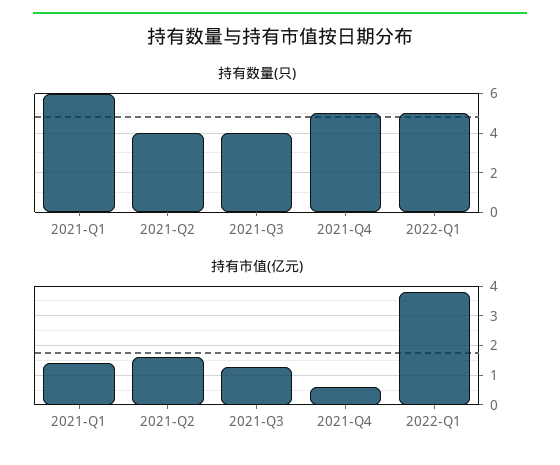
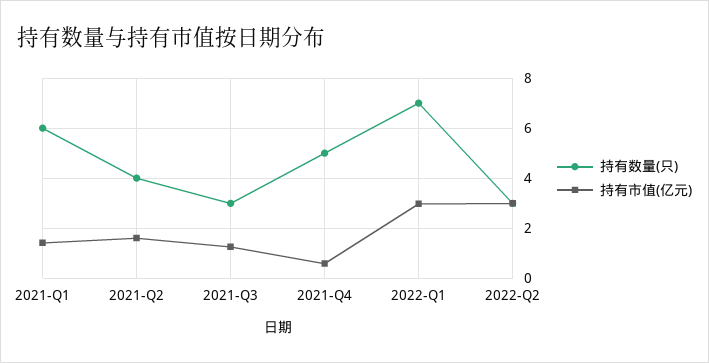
持有数量(只), 2021-Q3: 4 -> 3
持有数量(只), 2022-Q1: 5 -> 7
持有市值(亿元), 2022-Q1: 3.75 -> 3
持有数量(只), 2022-Q2: none -> 3
持有市值(亿元), 2022-Q2: none -> 3

